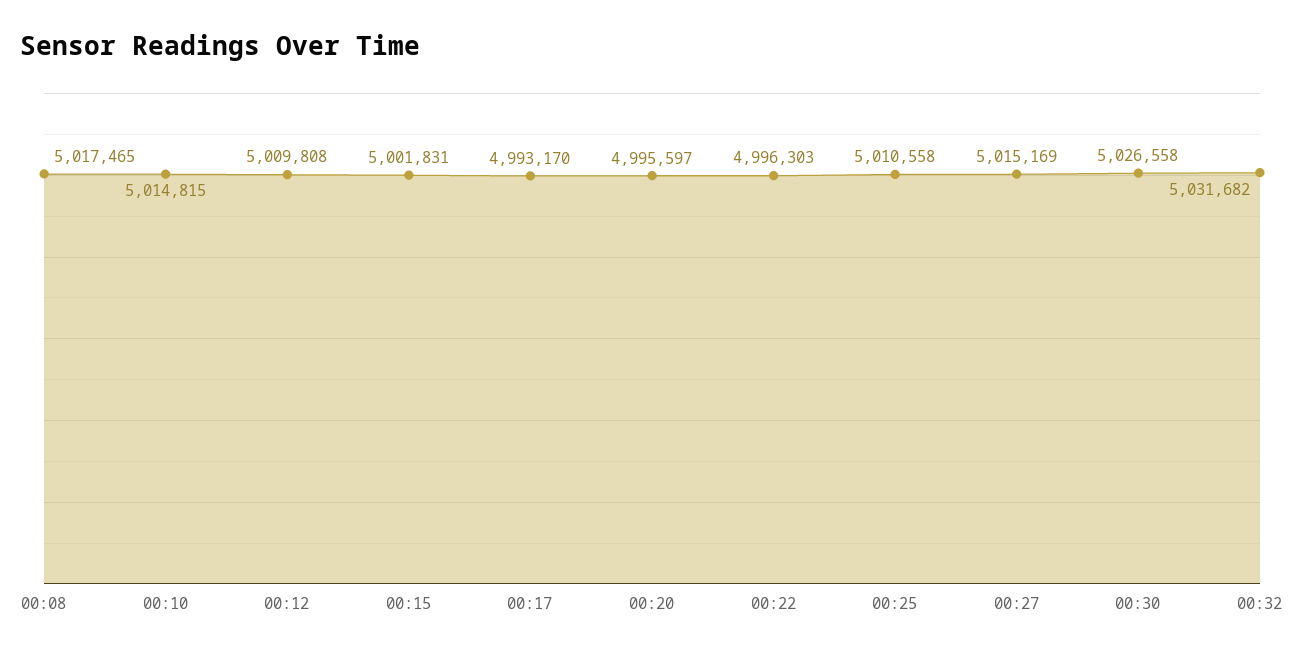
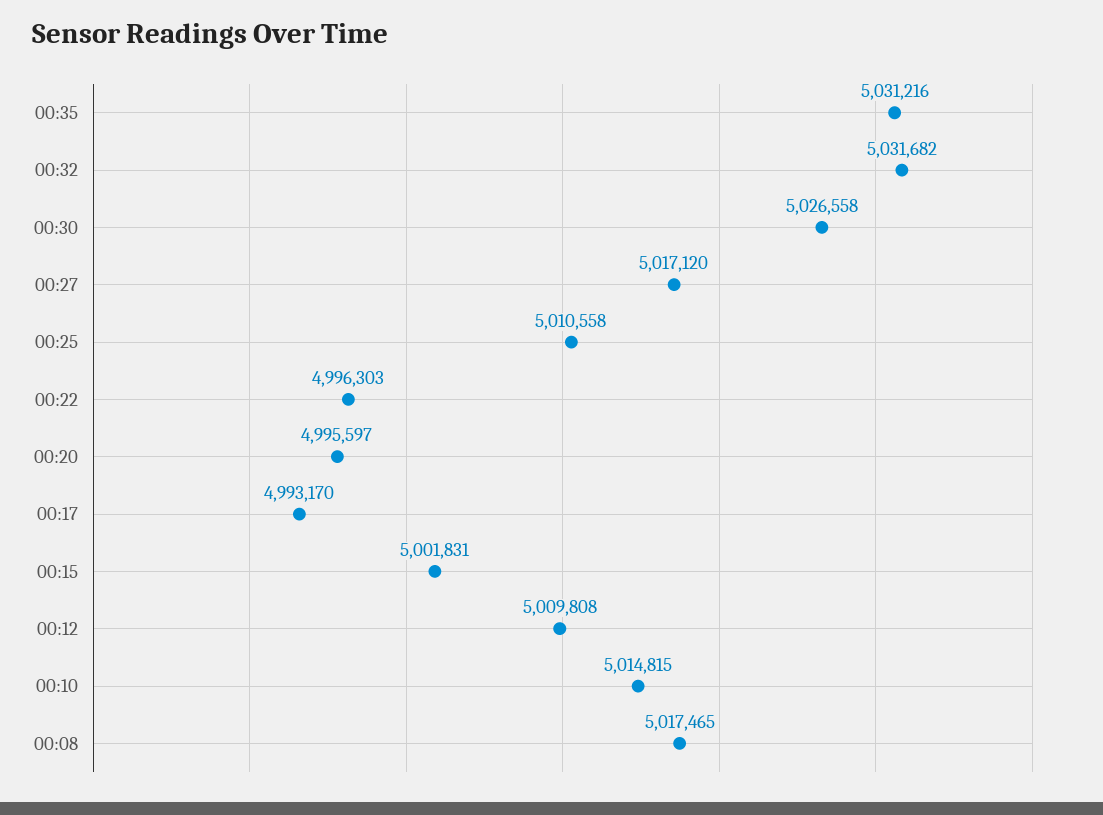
00:27: 5015169 -> 5017120
00:35: none -> 5031216

